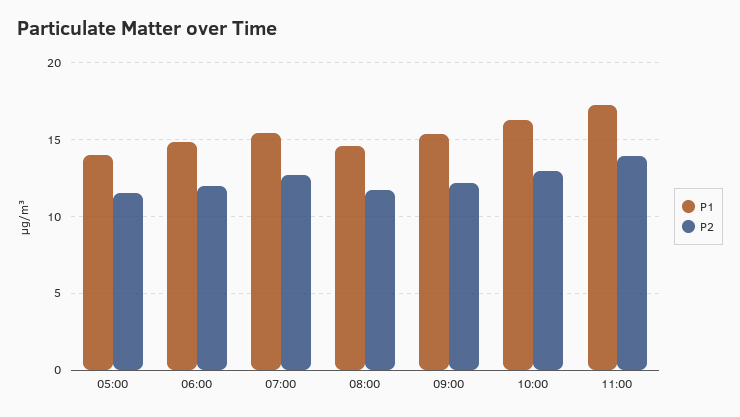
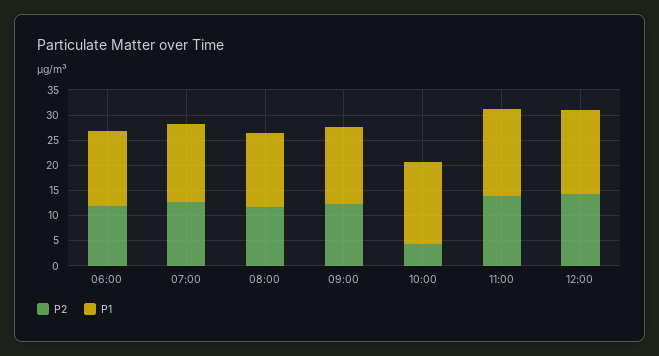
P1, 05:00: 14 -> none
P2, 05:00: 11.5 -> none
P2, 10:00: 13 -> 5
P2, 12:00: none -> 15
P1, 12:00: none -> 17.5

